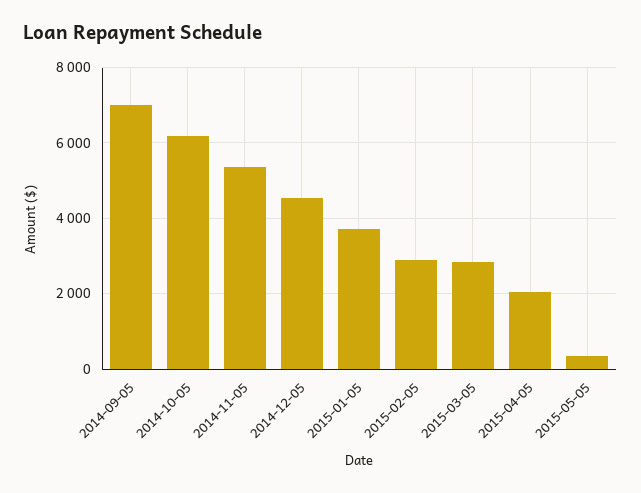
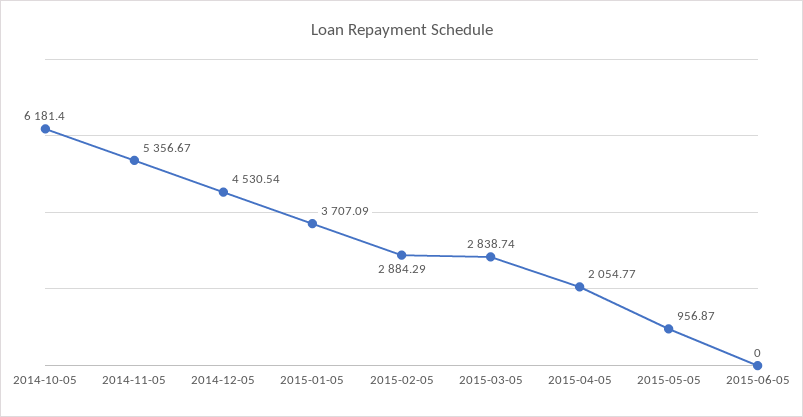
2014-09-05: 7000 -> none
2015-05-05: 400 -> 956.87
2015-06-05: none -> 0

